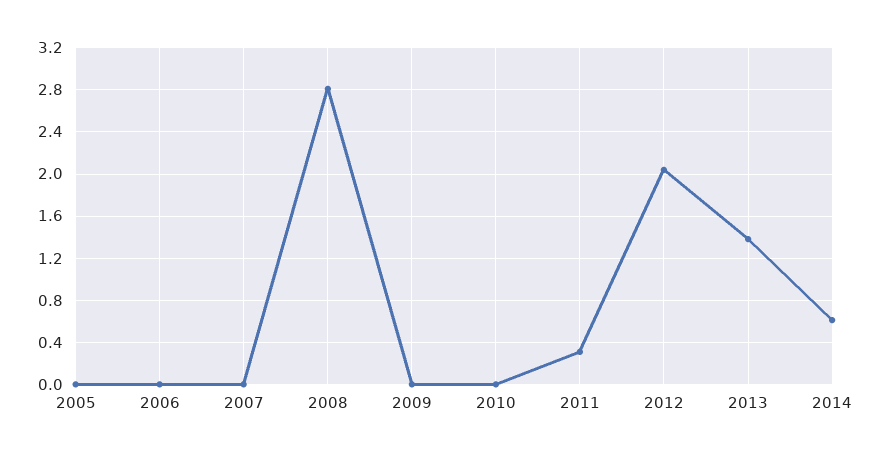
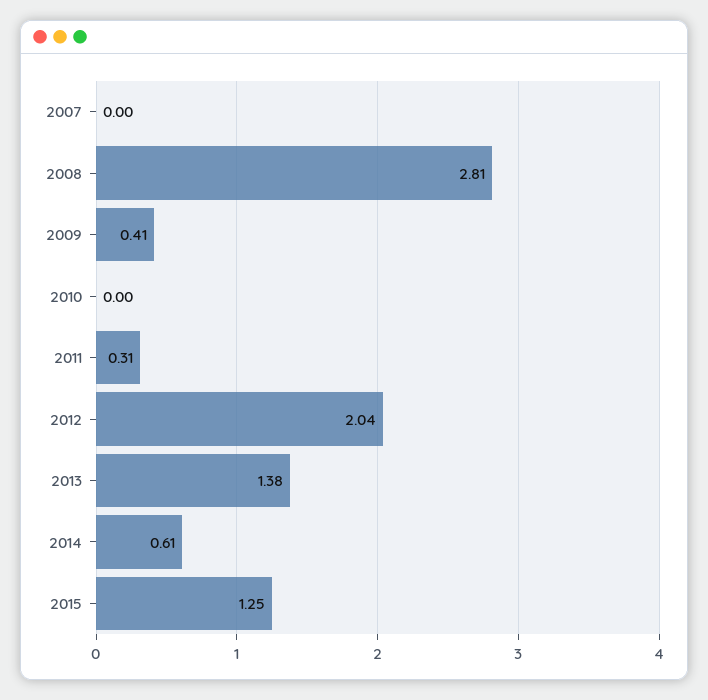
2005: 0 -> none
2006: 0 -> none
2009: 0 -> 0.41
2015: none -> 1.25

